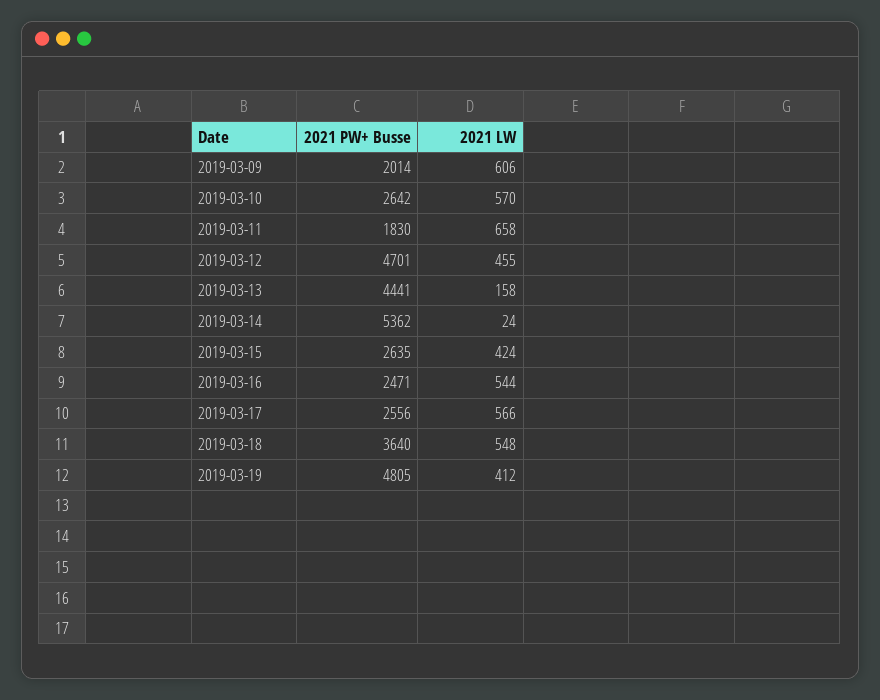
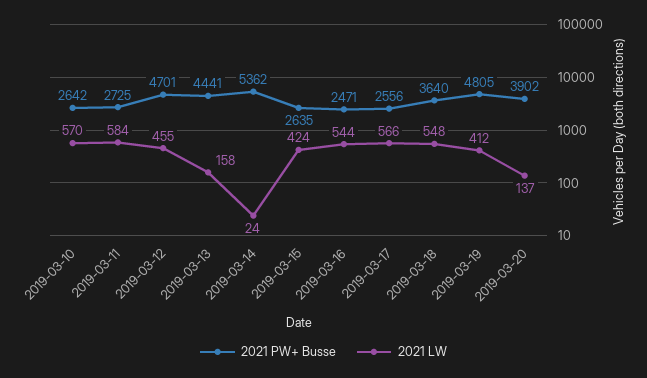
2021 PW+ Busse, 2019-03-09: 2014 -> none
2021 LW, 2019-03-09: 606 -> none
2021 PW+ Busse, 2019-03-11: 1830 -> 2725
2021 LW, 2019-03-11: 658 -> 584
2021 PW+ Busse, 2019-03-20: none -> 3902
2021 LW, 2019-03-20: none -> 137

